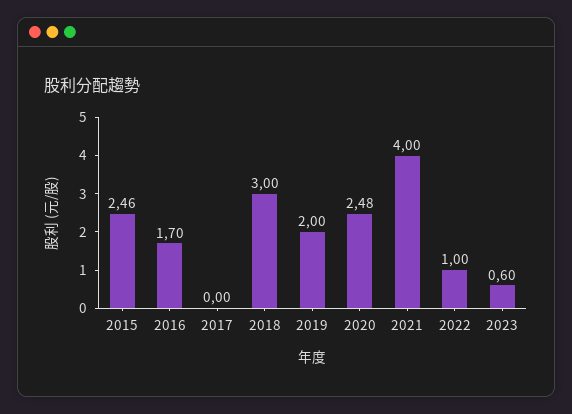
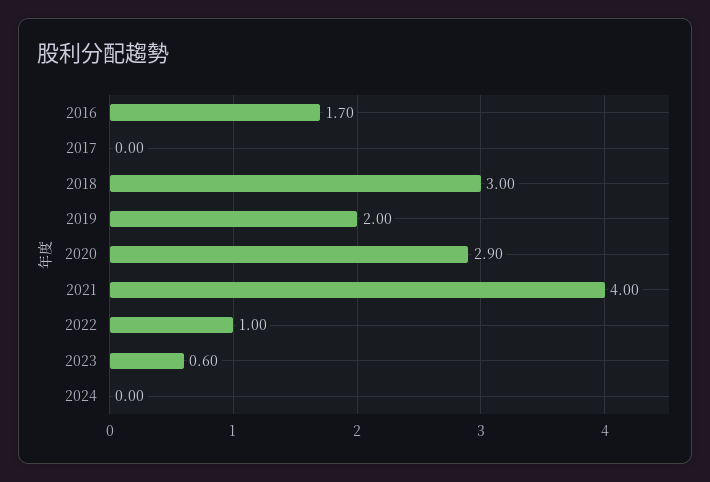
2015: 2.46 -> none
2020: 2.48 -> 2.9
2024: none -> 0

